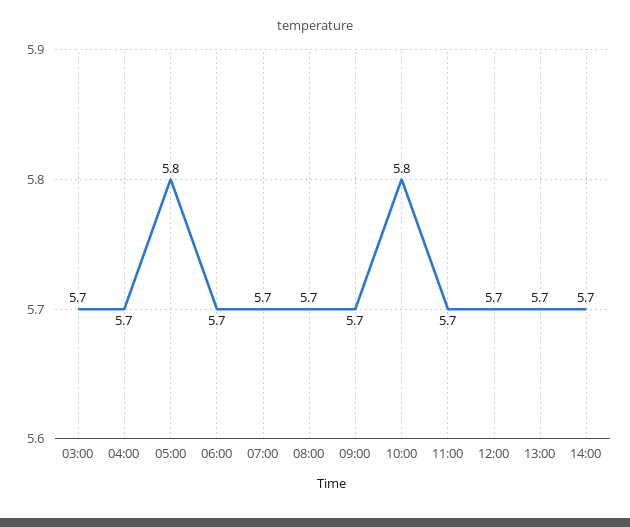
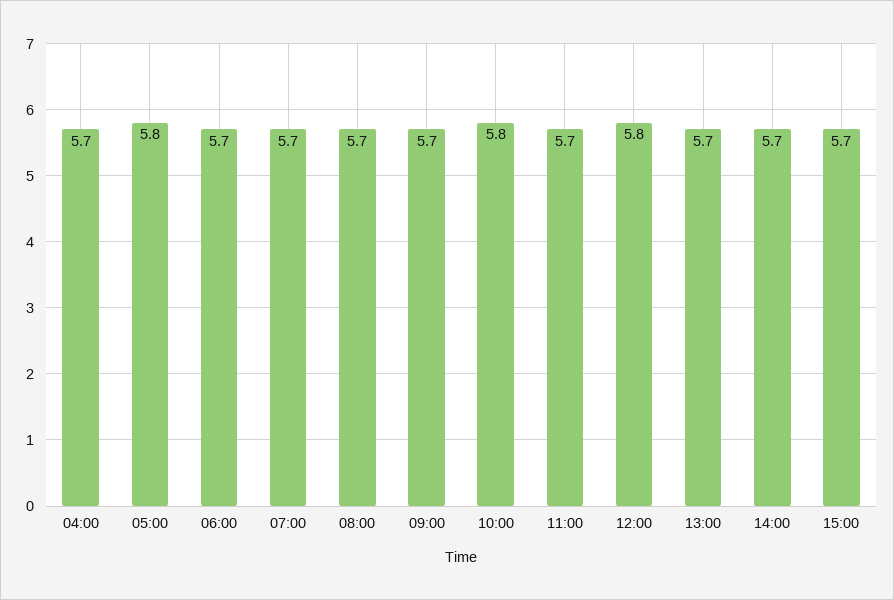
03:00: 5.7 -> none
12:00: 5.7 -> 5.8
15:00: none -> 5.7

